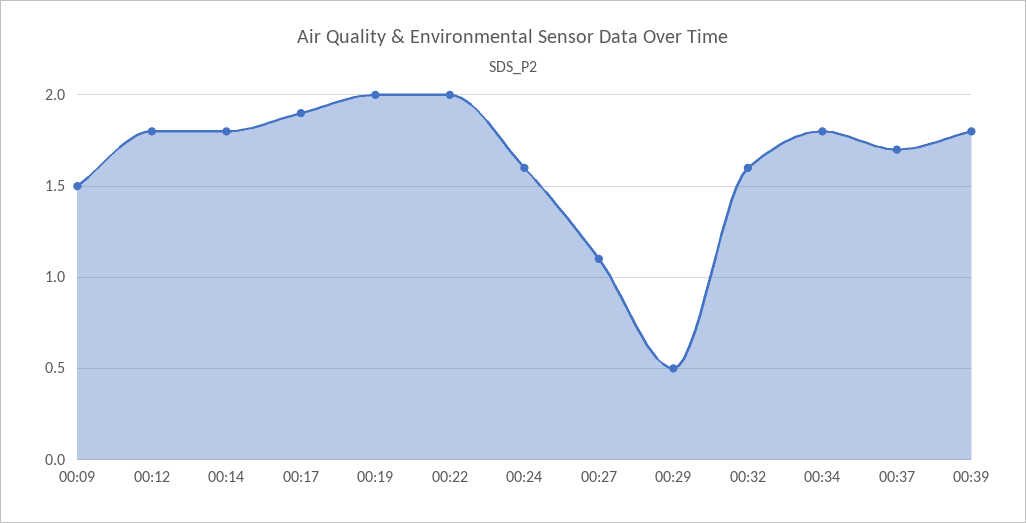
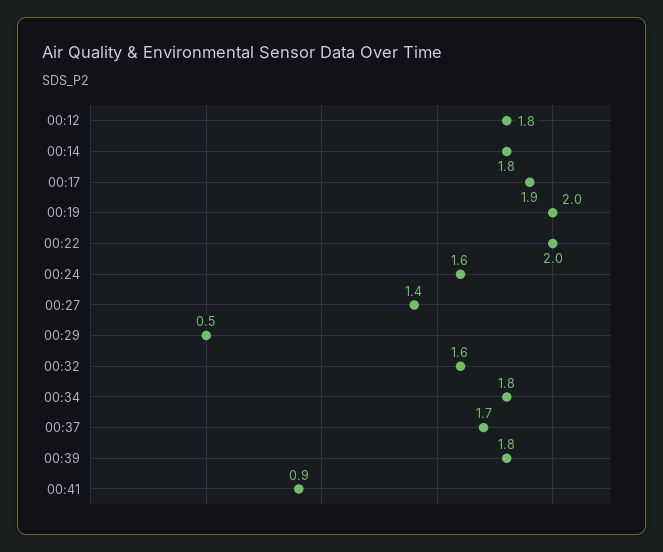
00:09: 1.5 -> none
00:27: 1.1 -> 1.4
00:41: none -> 0.9

